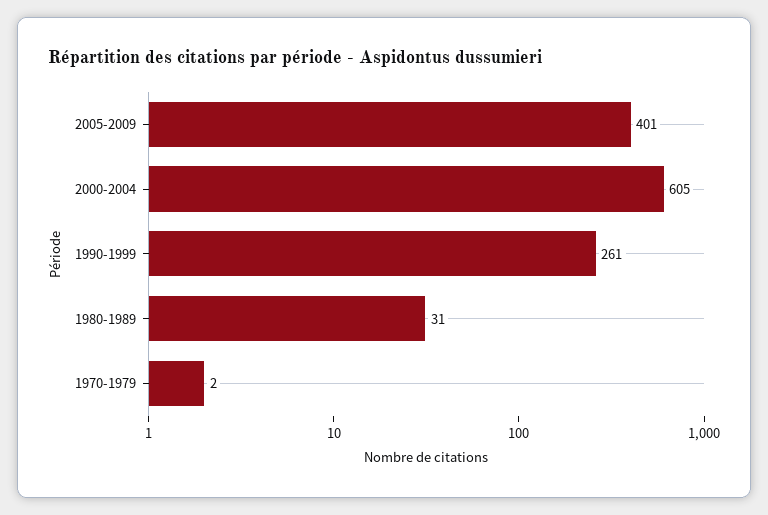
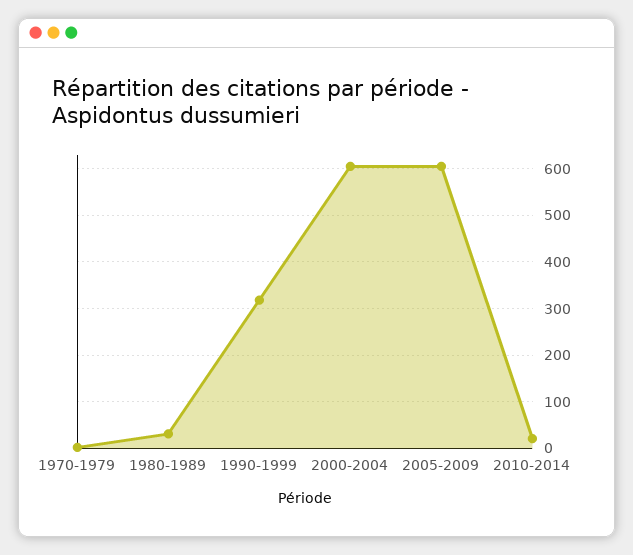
2005-2009: 401 -> 600
1990-1999: 261 -> 320
2010-2014: none -> 20

